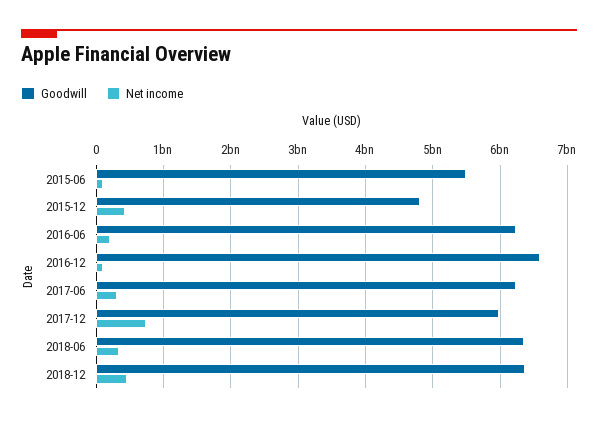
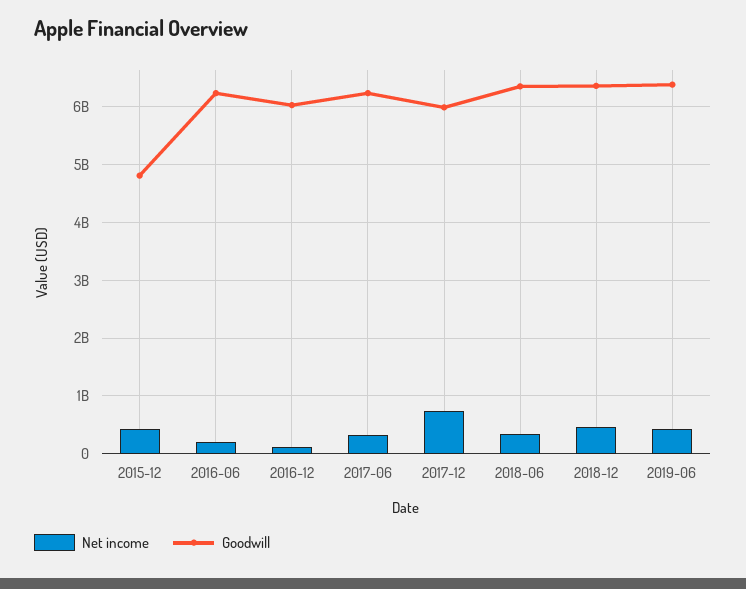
Goodwill, 2015-06: 5500000000 -> none
Net income, 2015-06: 100000000 -> none
Goodwill, 2016-12: 6600000000 -> 6000000000
Net income, 2019-06: none -> 400000000
Goodwill, 2019-06: none -> 6400000000

